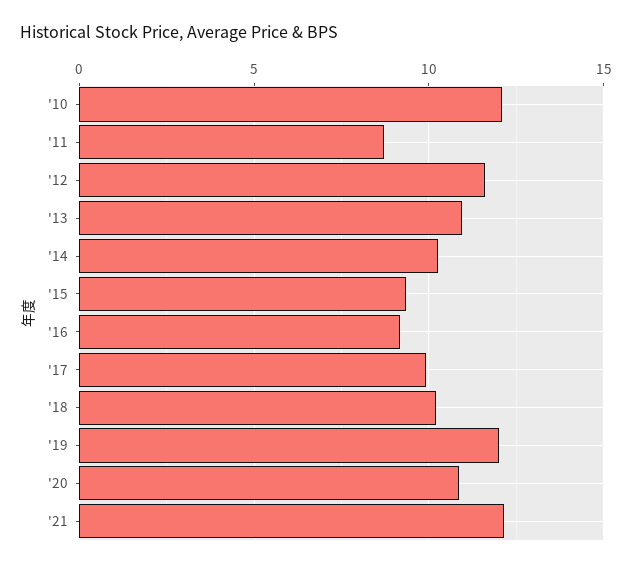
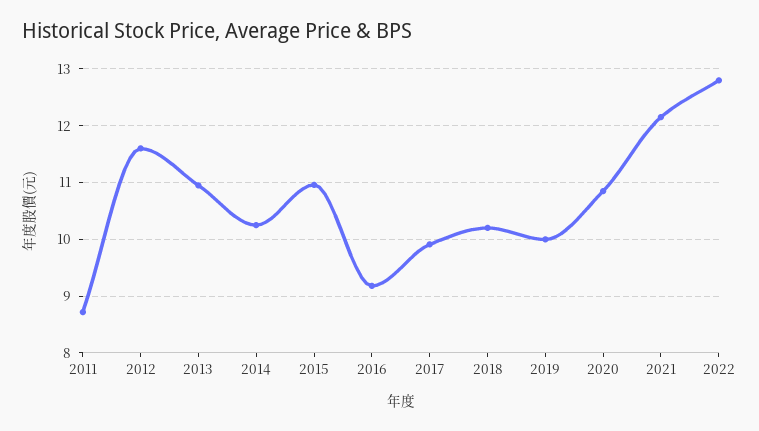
'10: 12 -> none
'15: 9.5 -> 11
'19: 12 -> 10
2022: none -> 12.8

